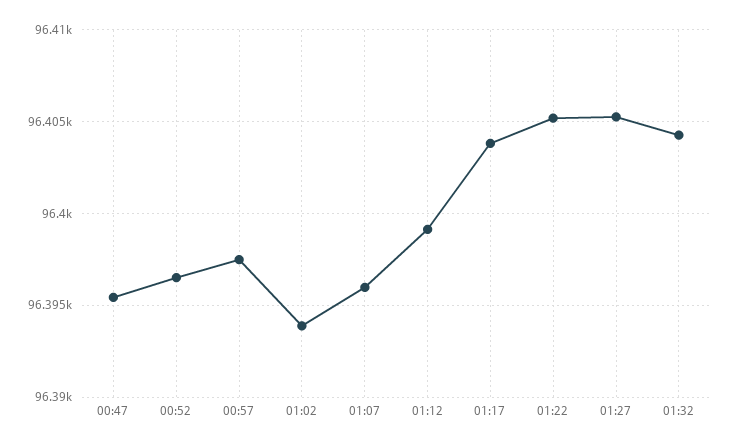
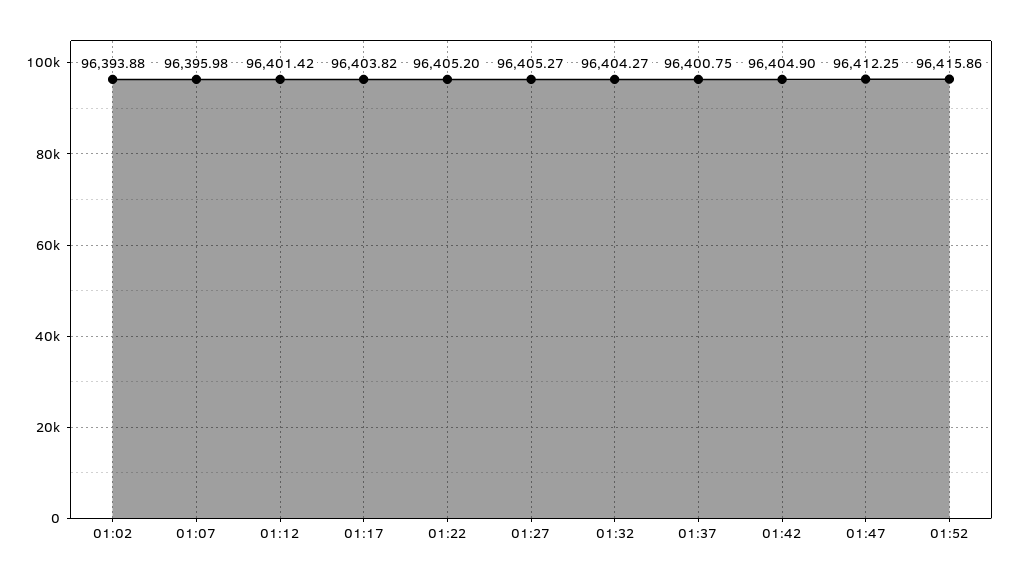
00:47: 96395.5 -> none
00:52: 96396.5 -> none
00:57: 96397.5 -> none
01:12: 96399 -> 96401.42
01:37: none -> 96400.75
01:42: none -> 96404.9
01:47: none -> 96412.25
01:52: none -> 96415.86

